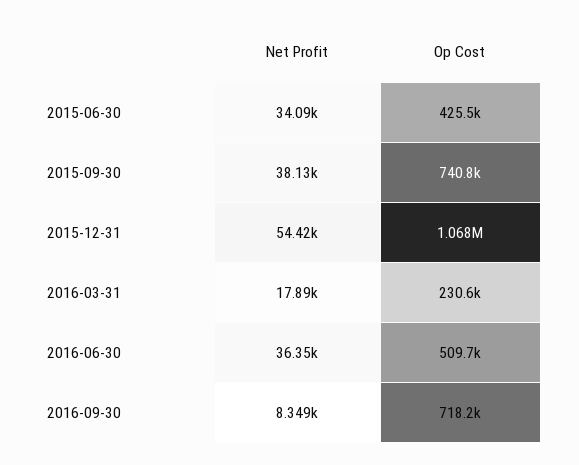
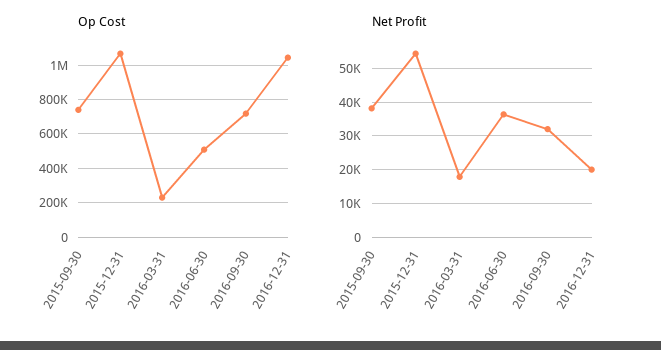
Net Profit, 2015-06-30: 34090 -> none
Op Cost, 2015-06-30: 425500 -> none
Net Profit, 2016-09-30: 8349 -> 32000
Op Cost, 2016-12-31: none -> 1050000
Net Profit, 2016-12-31: none -> 20000

